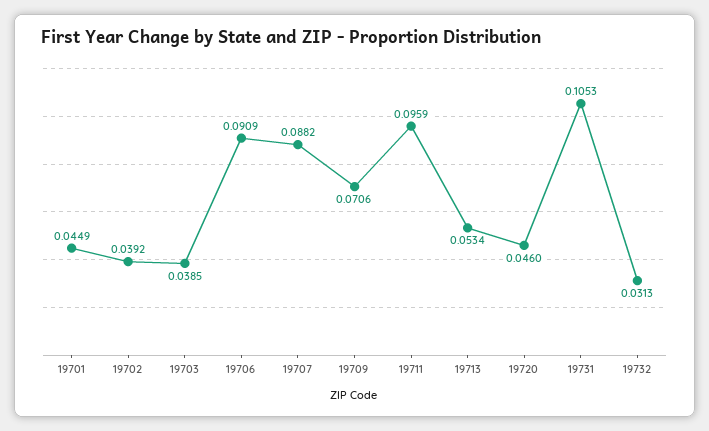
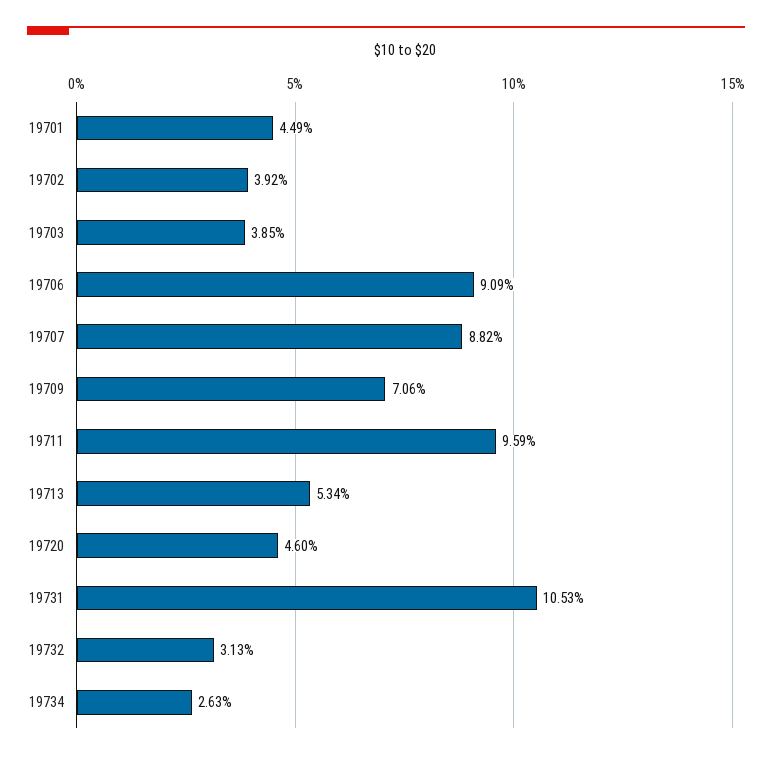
19734: none -> 0.0263

